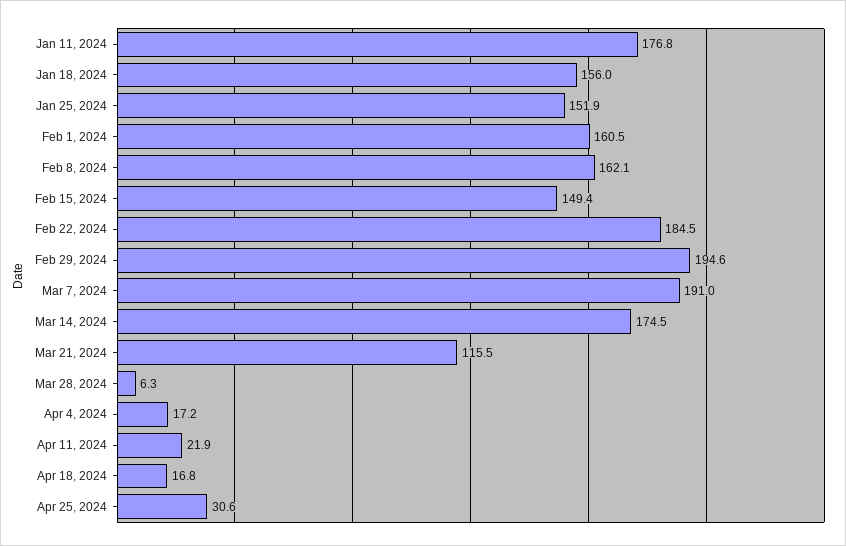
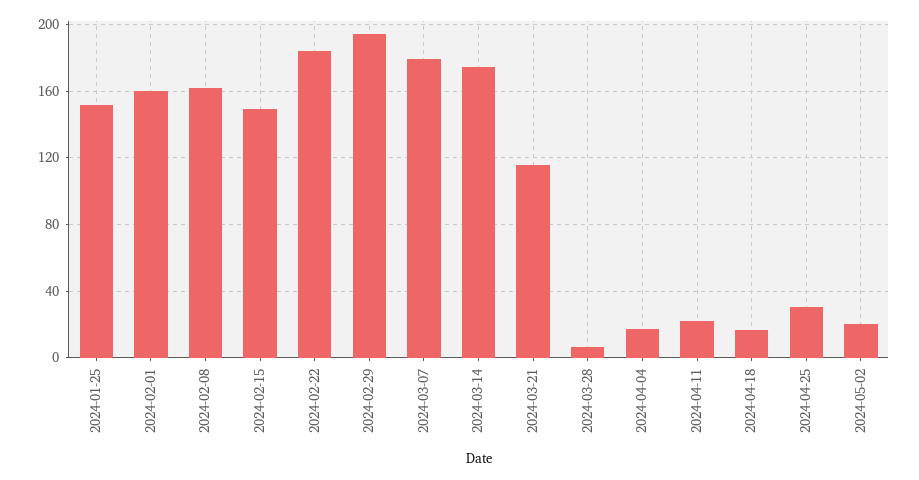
Jan 11, 2024: 176.8 -> none
Jan 18, 2024: 156 -> none
Mar 7, 2024: 191 -> 180
2024-05-02: none -> 20

